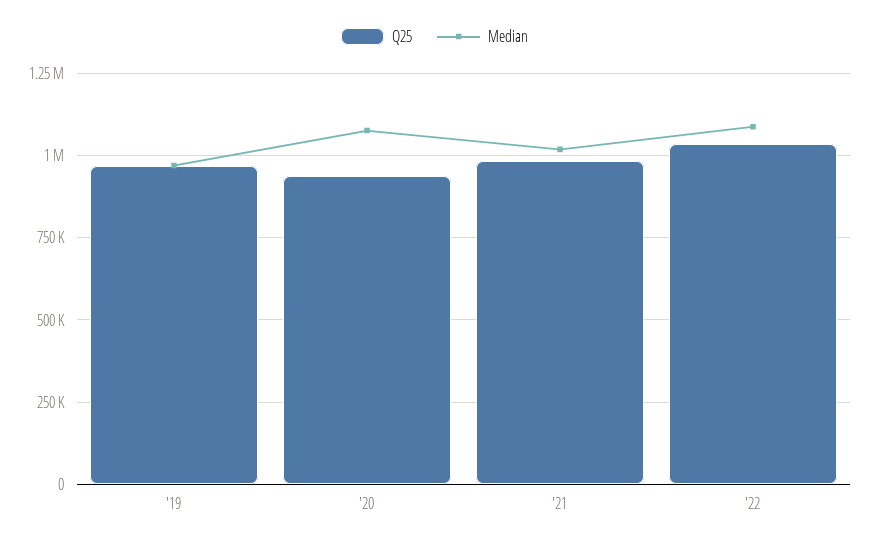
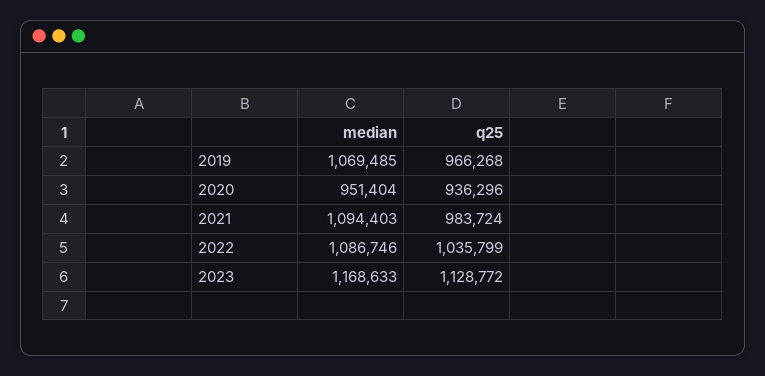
Median, '19: 975000 -> 1069485
Median, '20: 1075000 -> 951404
Median, '21: 1025000 -> 1094403
Median, 2023: none -> 1168633
Q25, 2023: none -> 1128772

